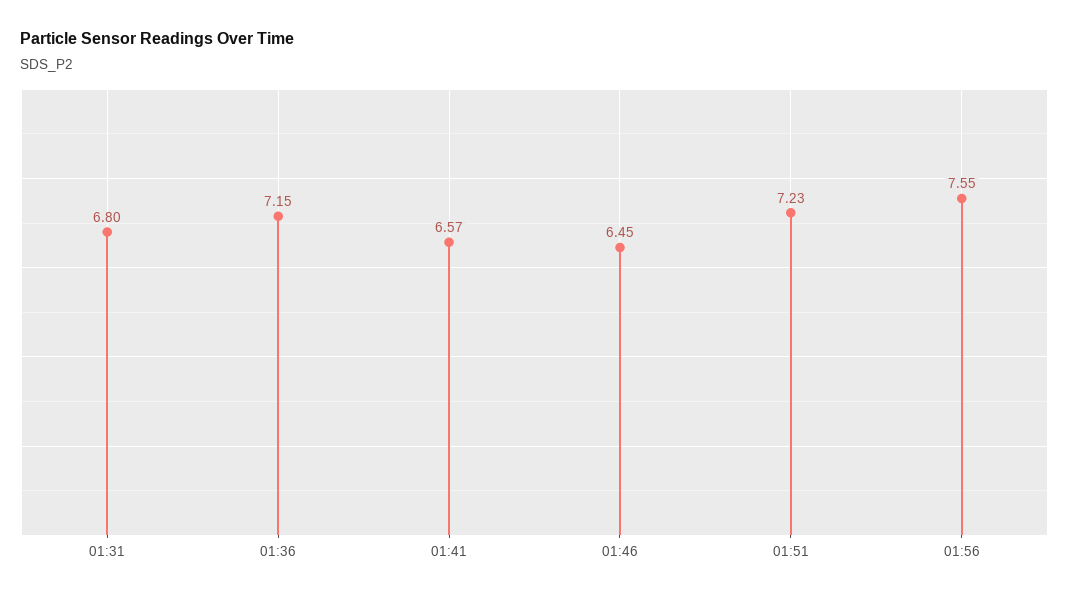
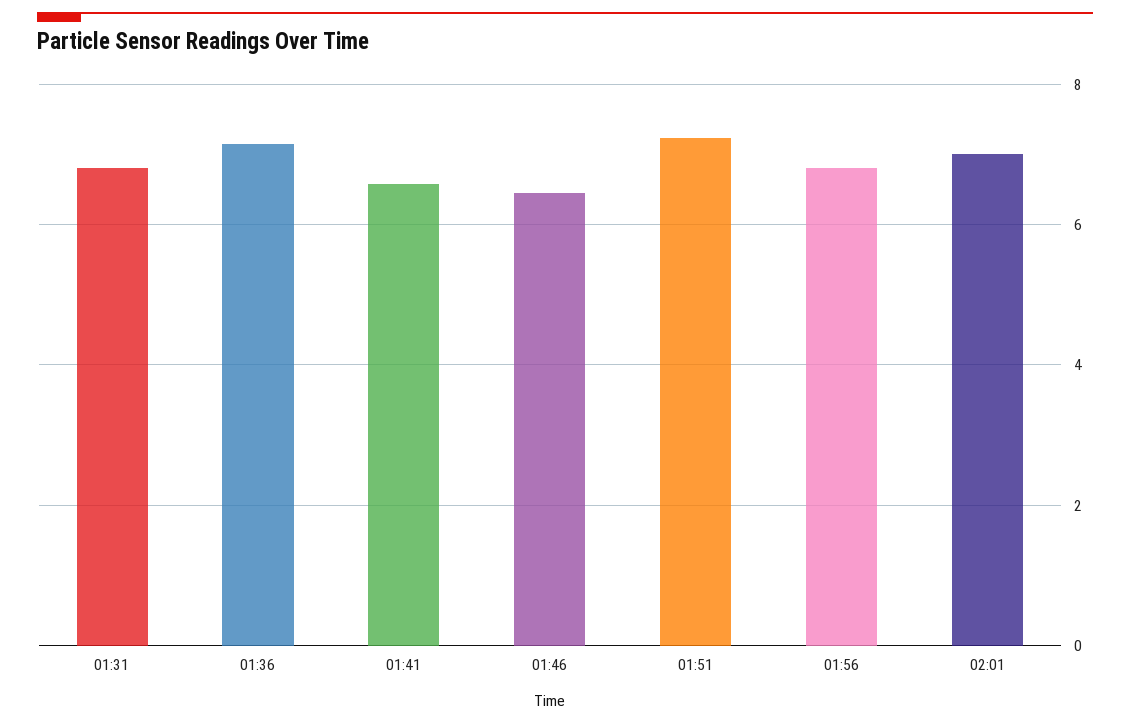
01:56: 7.55 -> 6.8
02:01: none -> 7

